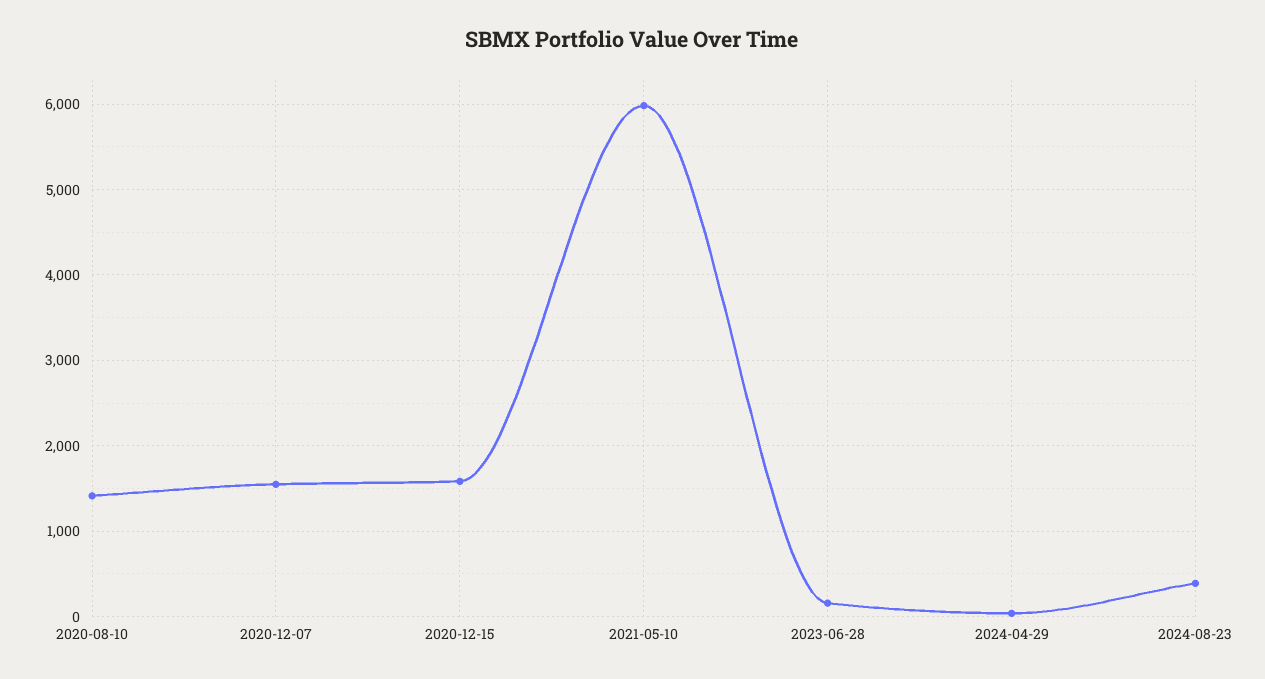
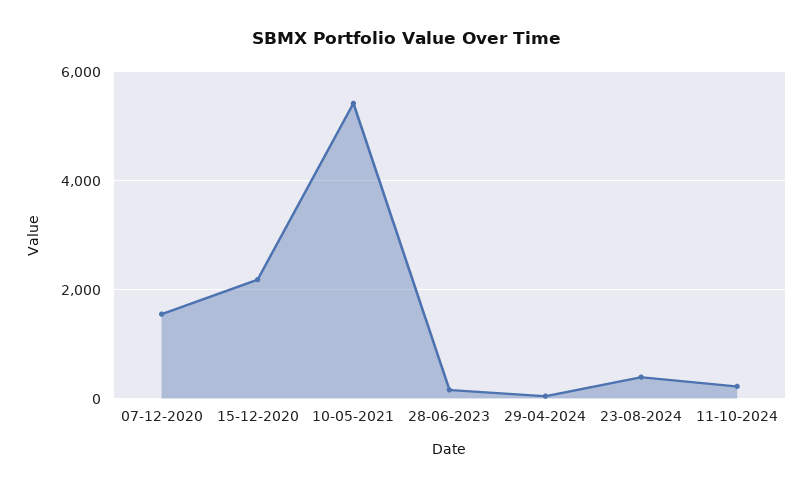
2020-08-10: 1400 -> none
2020-12-15: 1600 -> 2200
2021-05-10: 6000 -> 5400
11-10-2024: none -> 200

